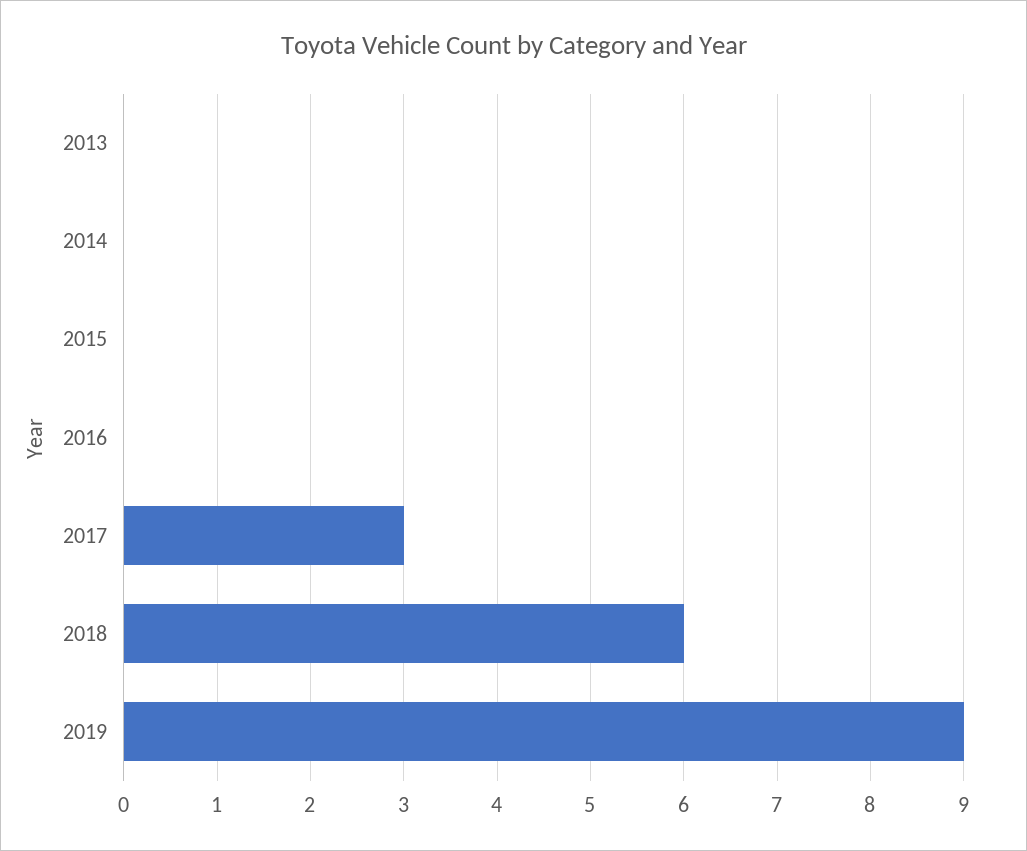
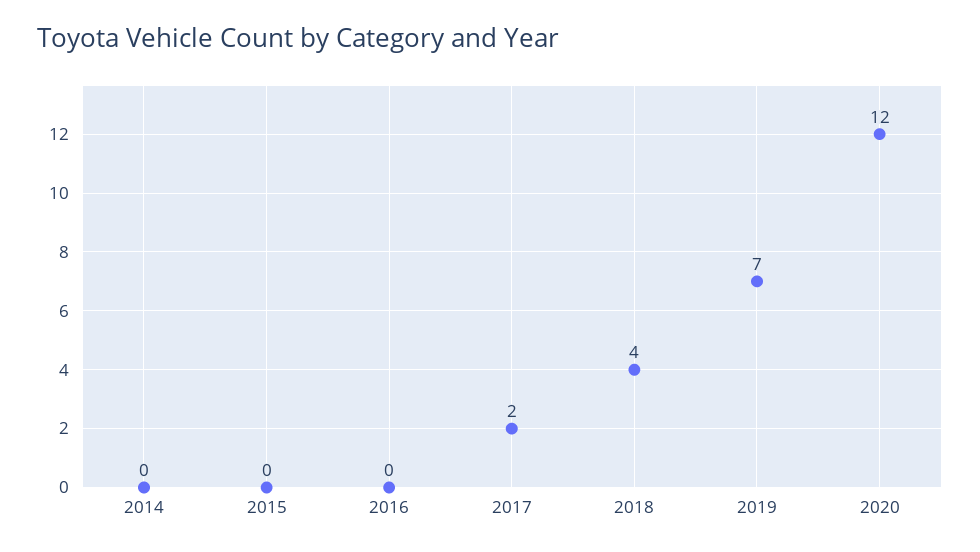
2013: 0 -> none
2017: 3 -> 2
2018: 6 -> 4
2019: 9 -> 7
2020: none -> 12

